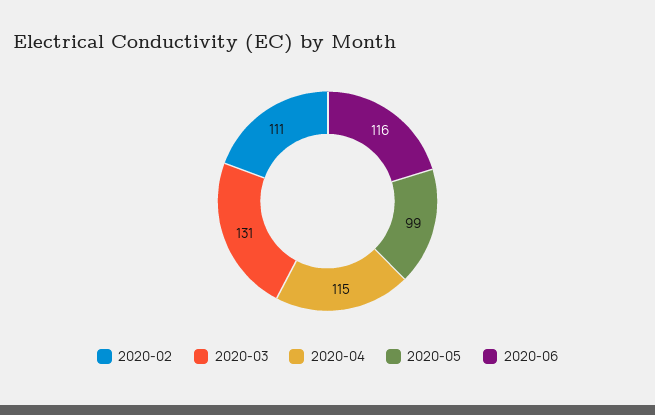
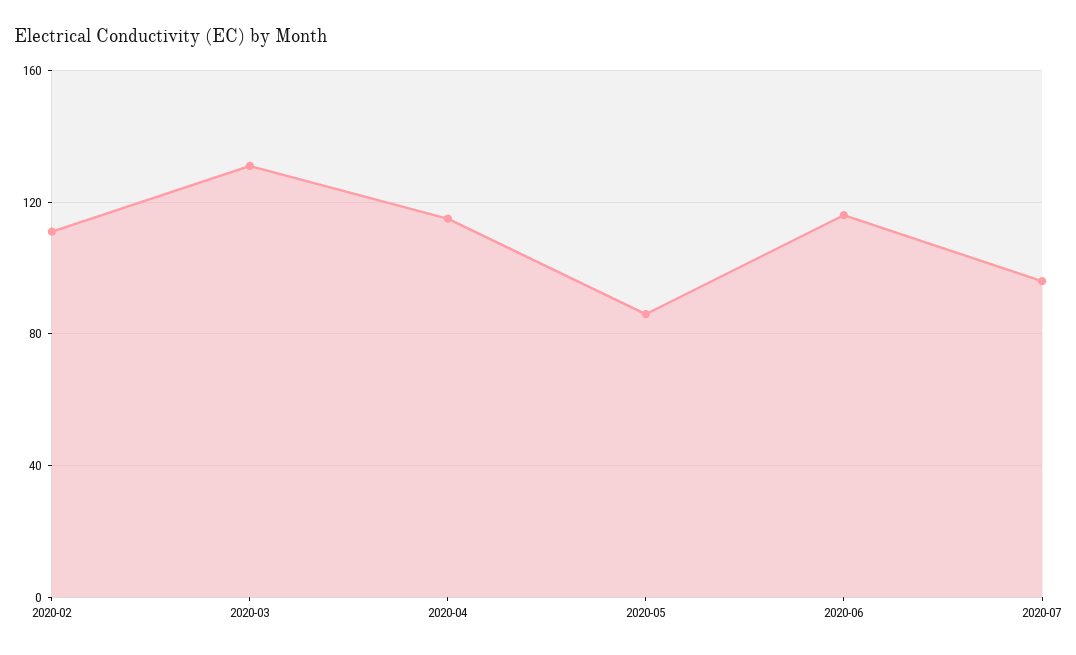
2020-05: 99 -> 85
2020-07: none -> 95

